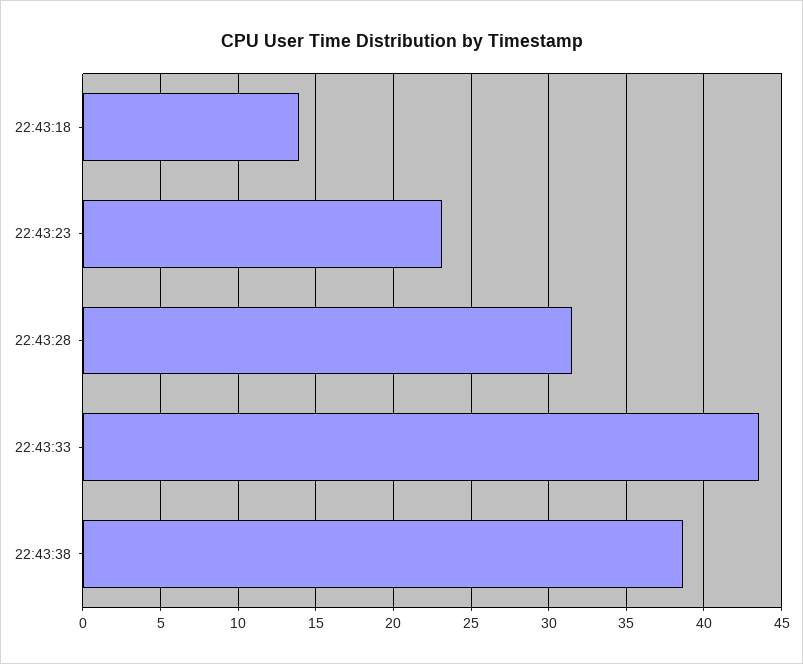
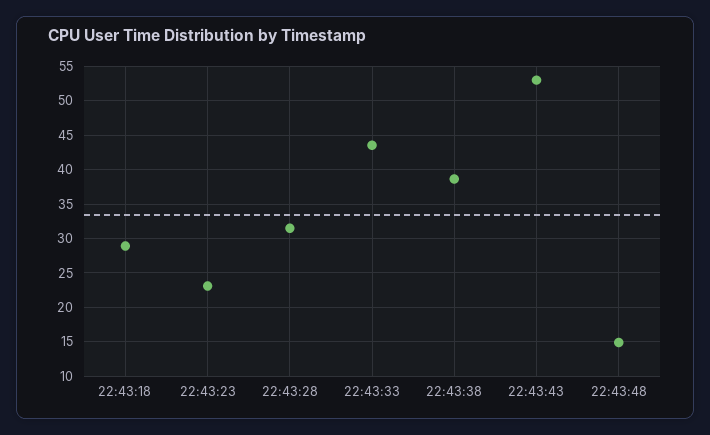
22:43:18: 14 -> 29
22:43:43: none -> 53
22:43:48: none -> 15

